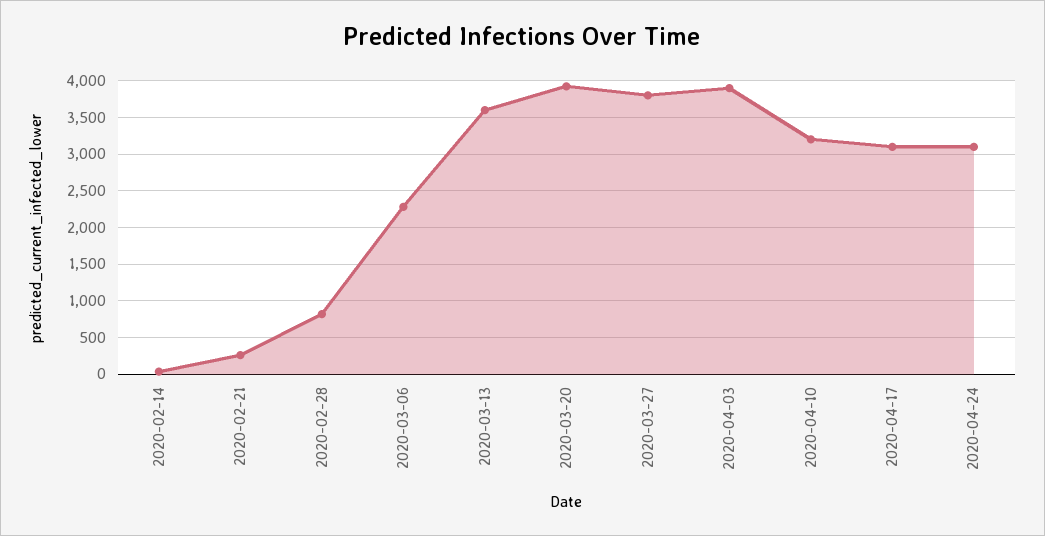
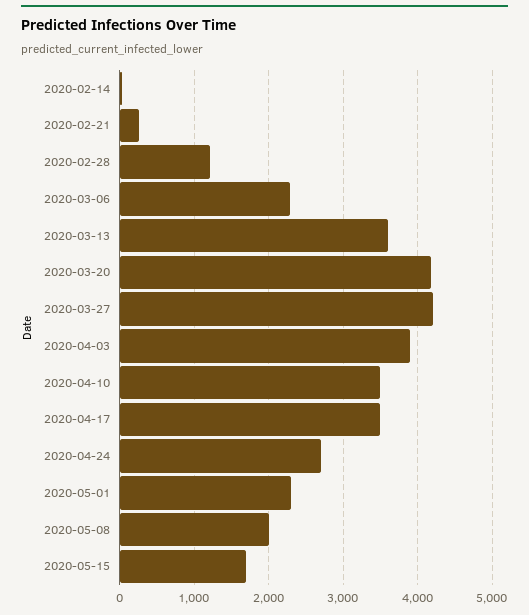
2020-02-28: 800 -> 1200
2020-03-20: 3900 -> 4200
2020-03-27: 3800 -> 4200
2020-04-10: 3200 -> 3500
2020-04-17: 3100 -> 3500
2020-04-24: 3100 -> 2700
2020-05-01: none -> 2300
2020-05-08: none -> 2000
2020-05-15: none -> 1700

